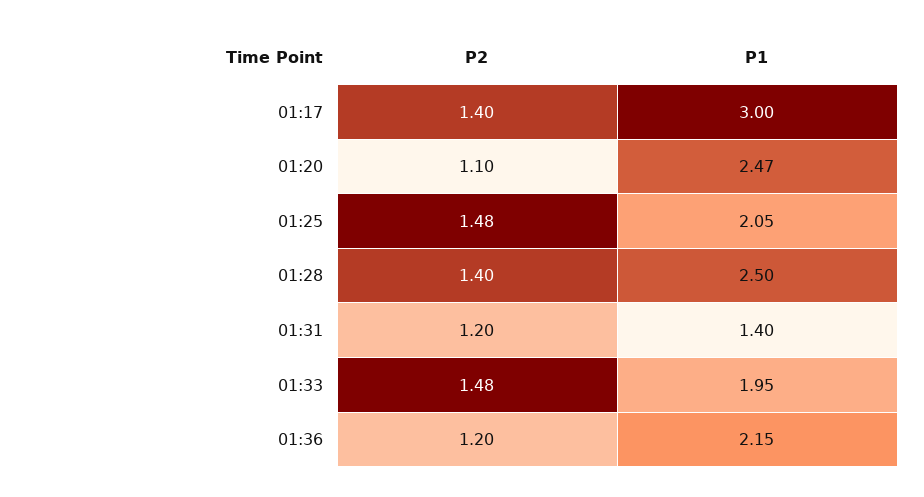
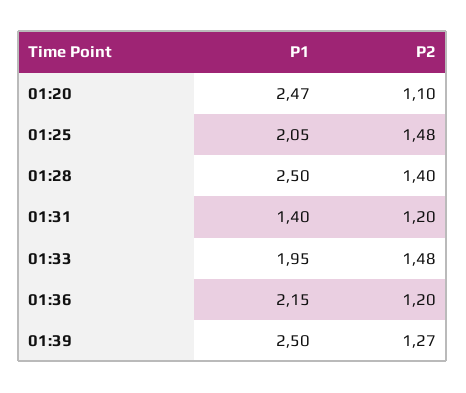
P2, 01:17: 1.4 -> none
P1, 01:17: 3 -> none
P1, 01:39: none -> 2.5
P2, 01:39: none -> 1.27

